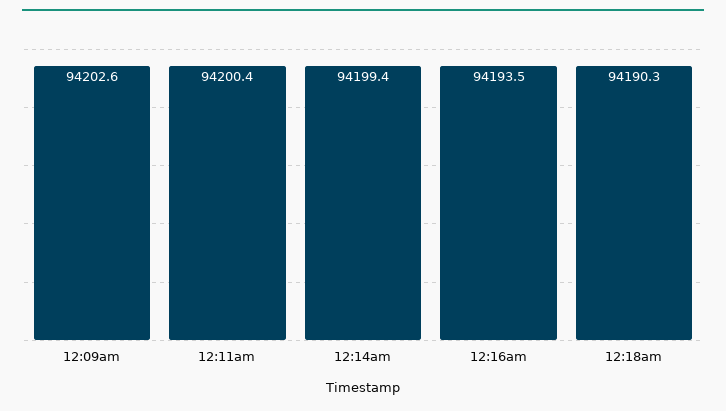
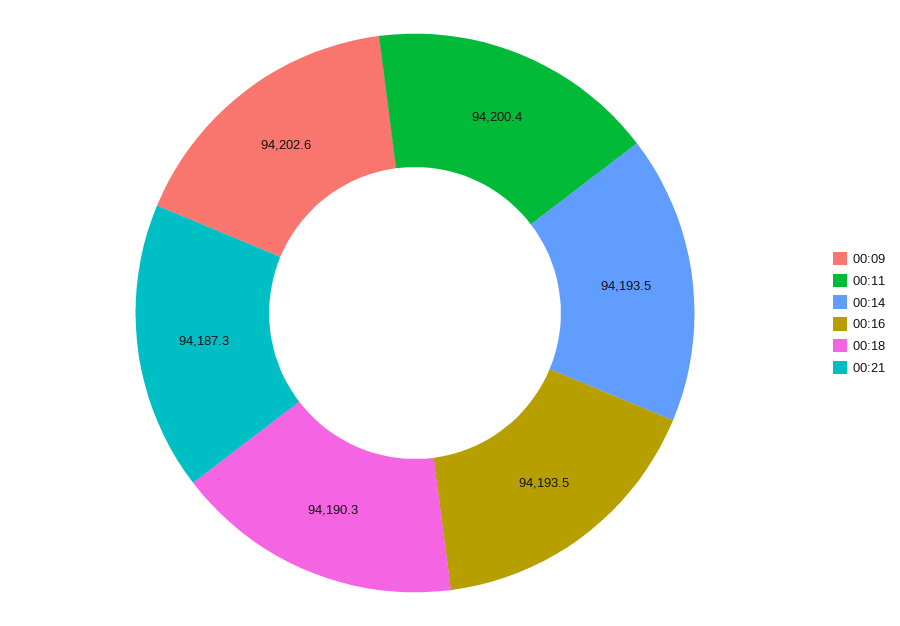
12:14am: 94199.4 -> 94193.5
00:21: none -> 94187.3

